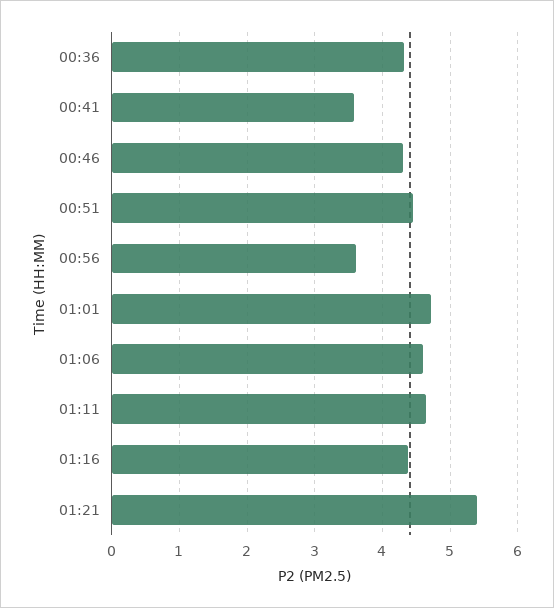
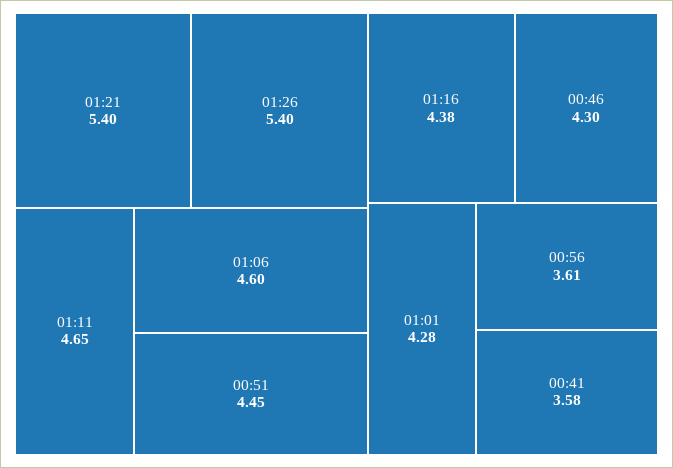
00:36: 4.3 -> none
01:01: 4.7 -> 4.28
01:26: none -> 5.4

